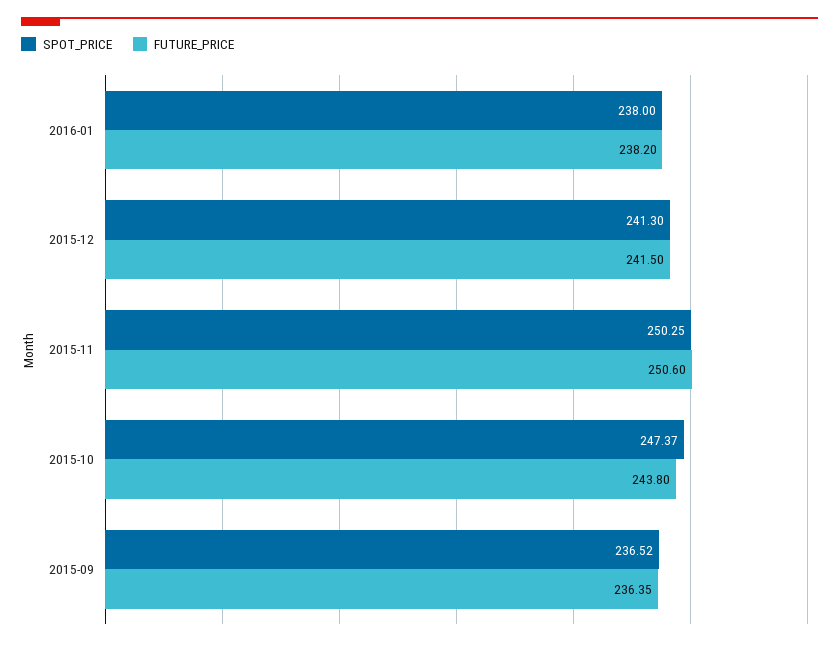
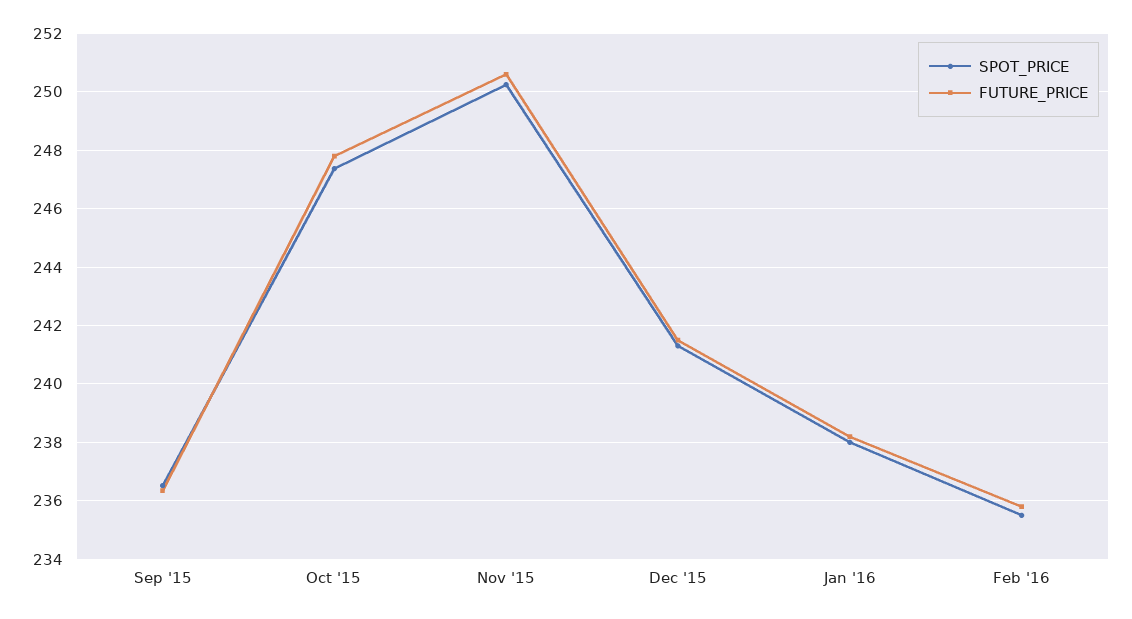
FUTURE_PRICE, 2015-10: 243.8 -> 247.75
SPOT_PRICE, Feb '16: none -> 235.5
FUTURE_PRICE, Feb '16: none -> 235.75

